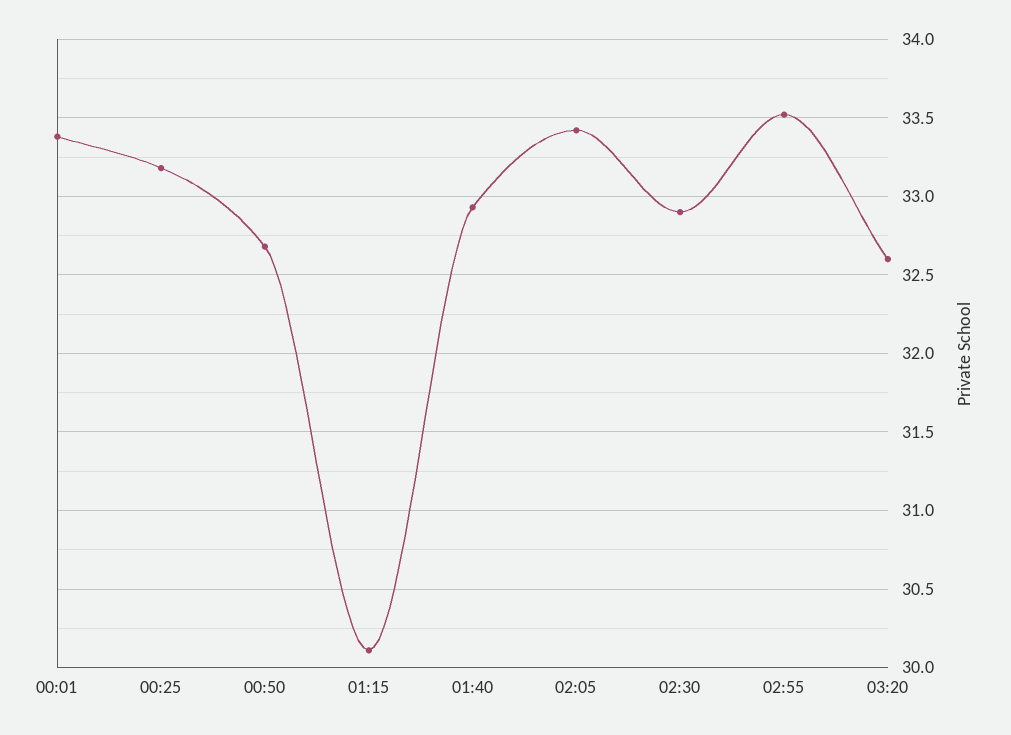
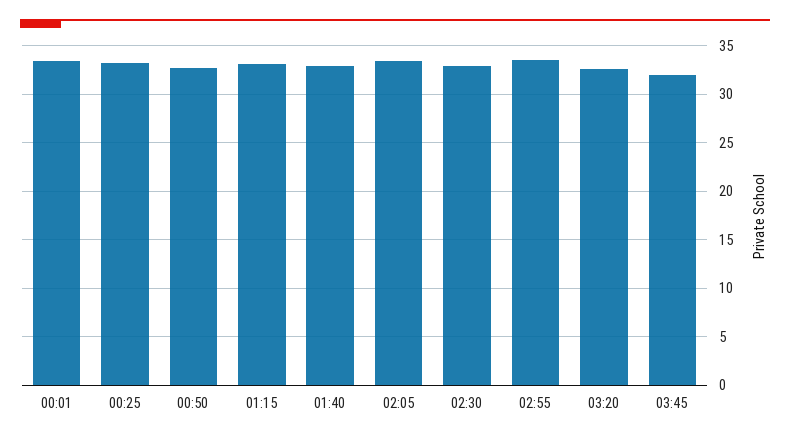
01:15: 30.1 -> 33
03:45: none -> 32

